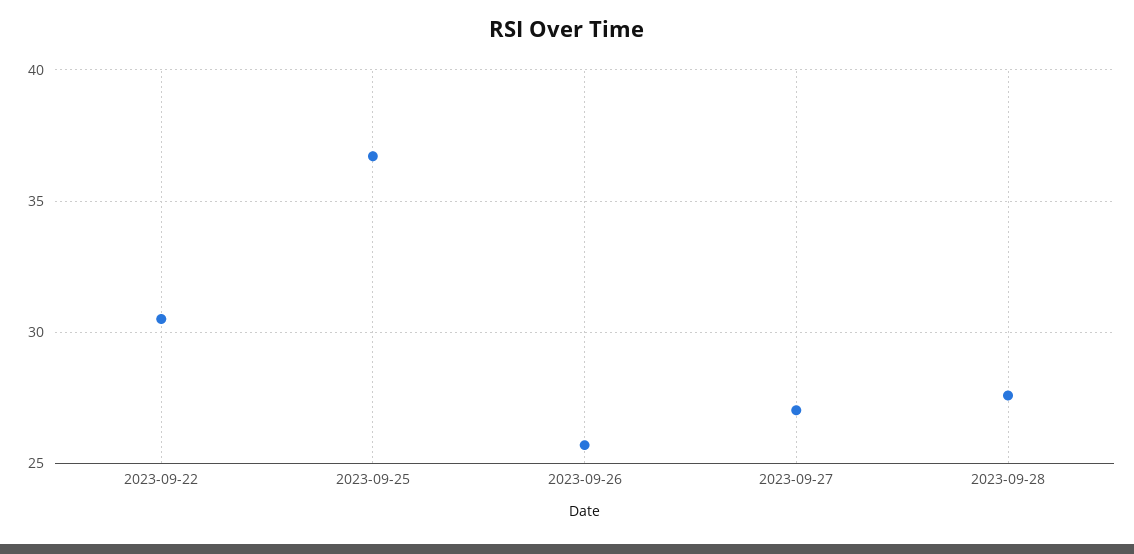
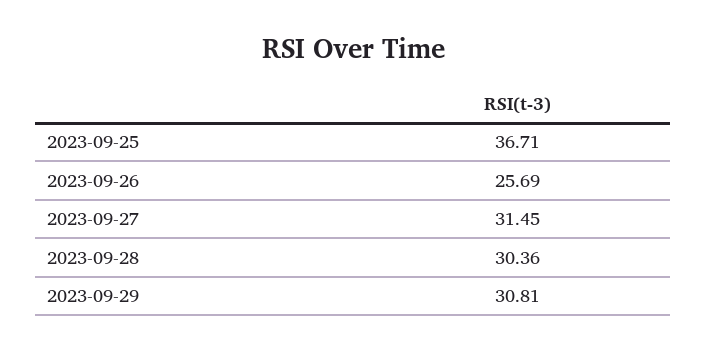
2023-09-22: 30.5 -> none
2023-09-27: 27 -> 31.45
2023-09-28: 27.5 -> 30.36
2023-09-29: none -> 30.81

